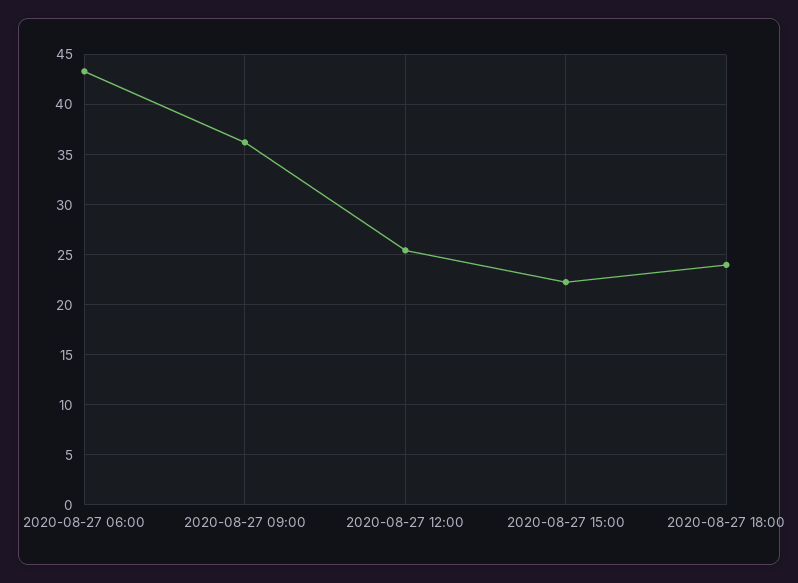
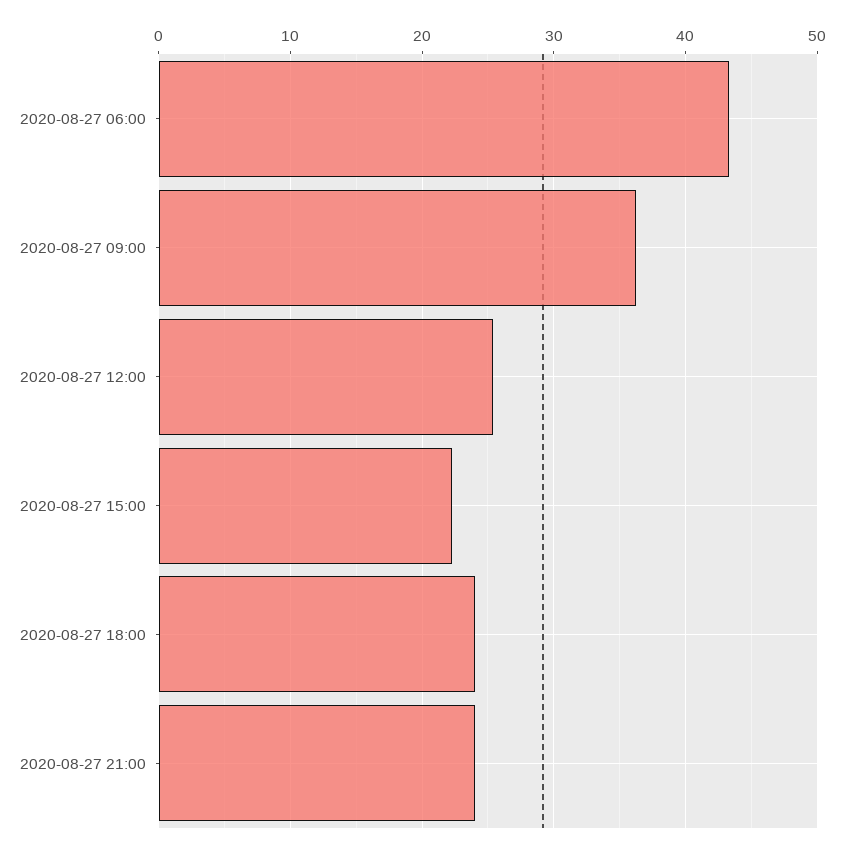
2020-08-27 21:00: none -> 24

